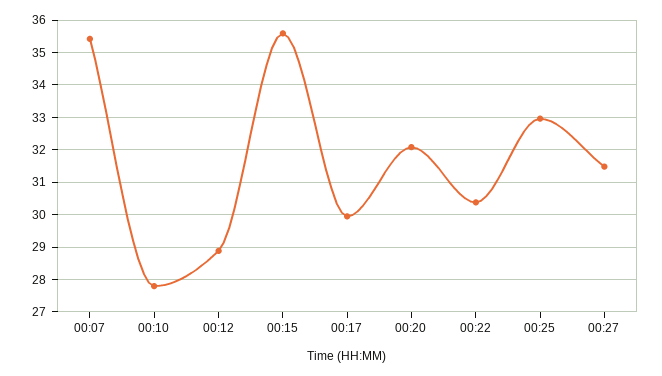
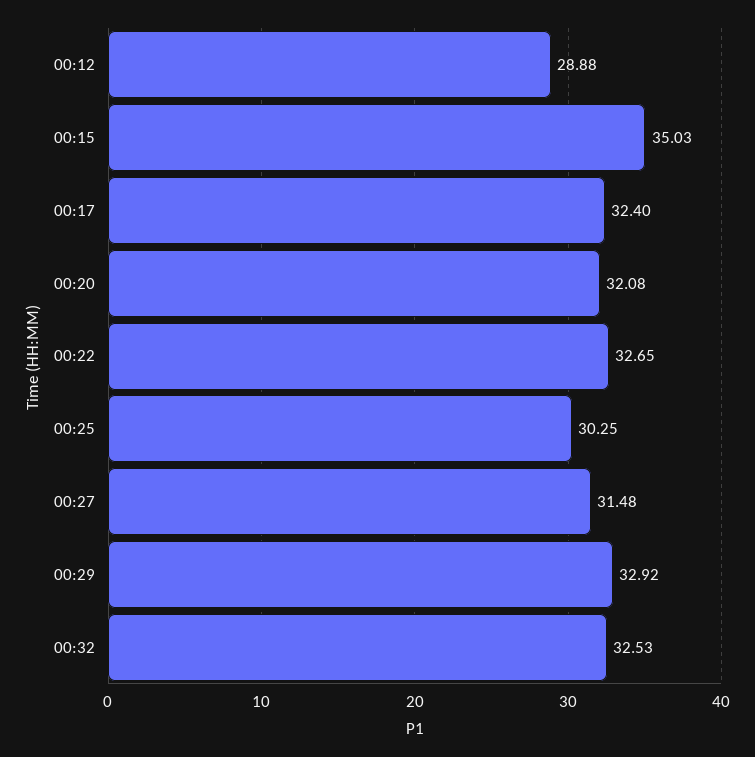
00:07: 35.4 -> none
00:10: 27.8 -> none
00:15: 35.6 -> 35.03
00:17: 30 -> 32.4
00:22: 30.4 -> 32.65
00:25: 33 -> 30.25
00:29: none -> 32.92
00:32: none -> 32.53

